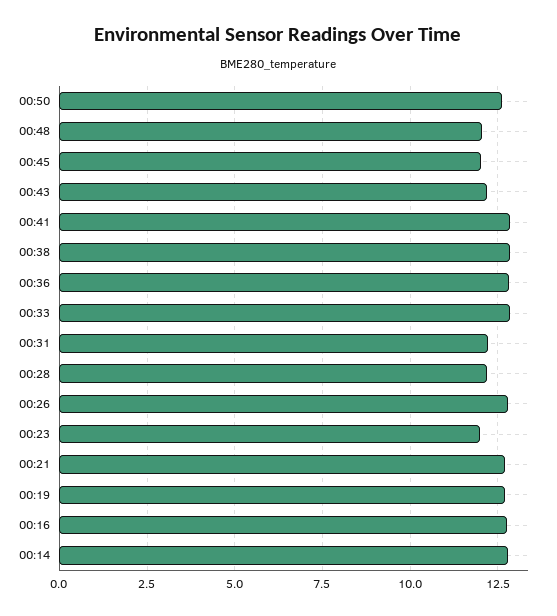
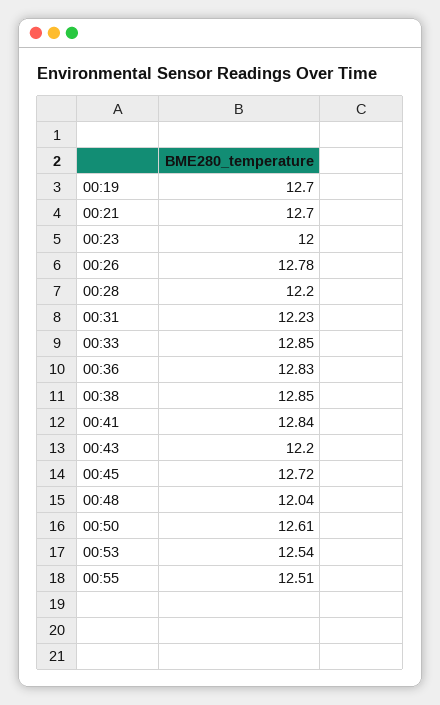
00:45: 12 -> 12.72
00:16: 12.75 -> none
00:14: 12.75 -> none
00:53: none -> 12.54
00:55: none -> 12.51

